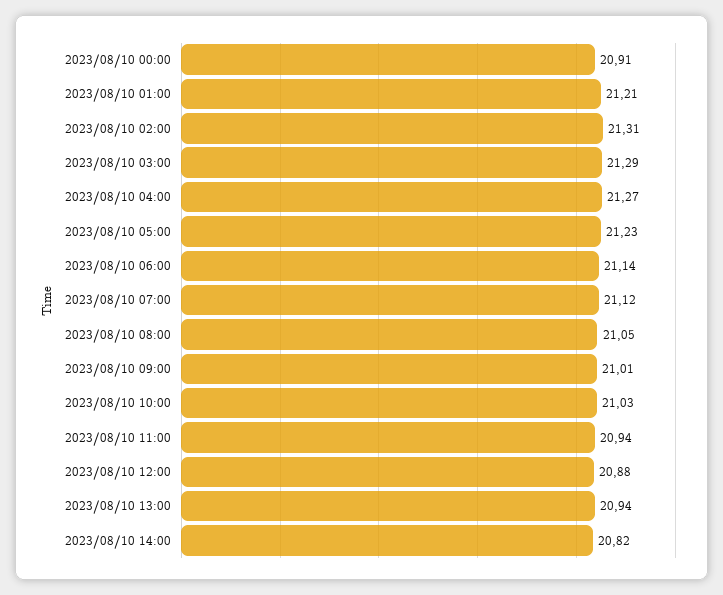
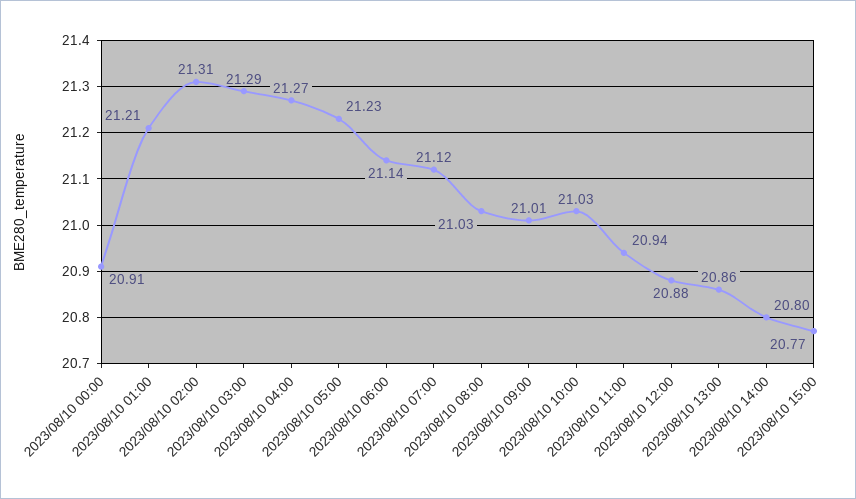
2023/08/10 08:00: 21.05 -> 21.03
2023/08/10 13:00: 20.94 -> 20.86
2023/08/10 14:00: 20.82 -> 20.8
2023/08/10 15:00: none -> 20.77

